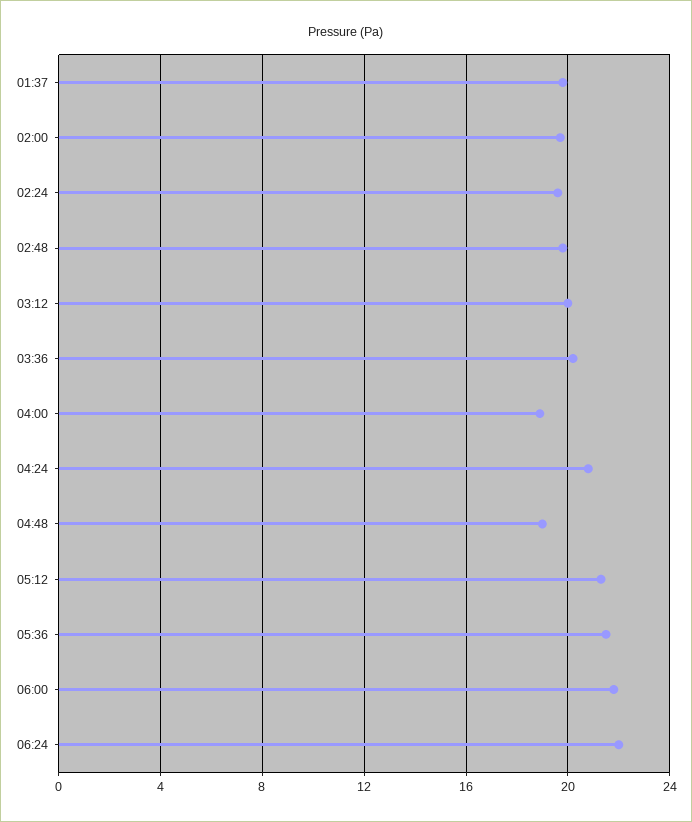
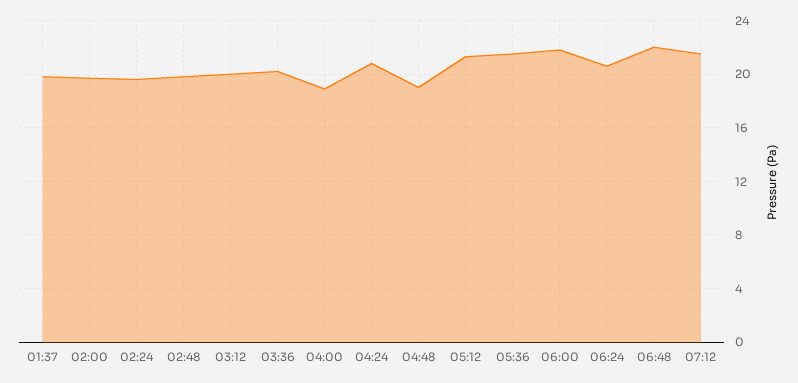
06:24: 22 -> 20.5
06:48: none -> 22
07:12: none -> 21.5

